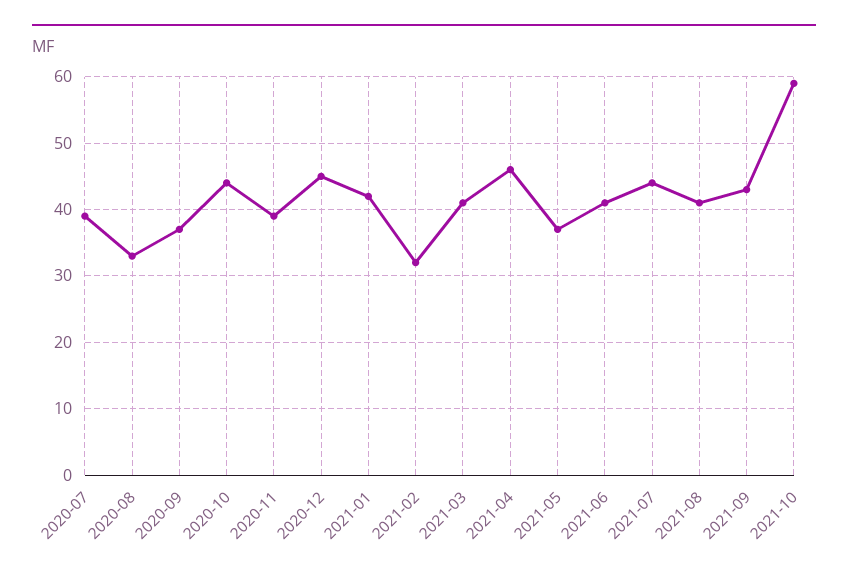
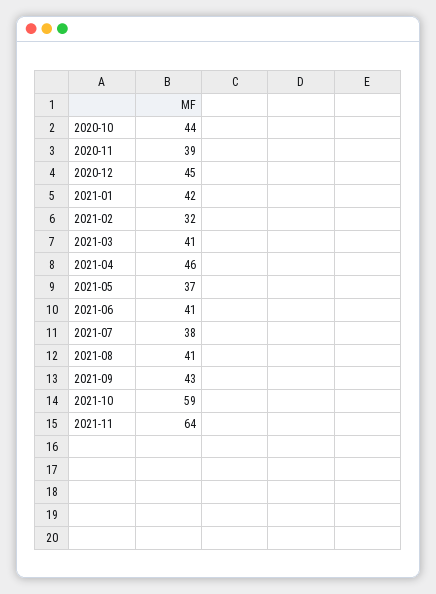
2020-07: 39 -> none
2020-08: 33 -> none
2020-09: 37 -> none
2021-07: 44 -> 38
2021-11: none -> 64

